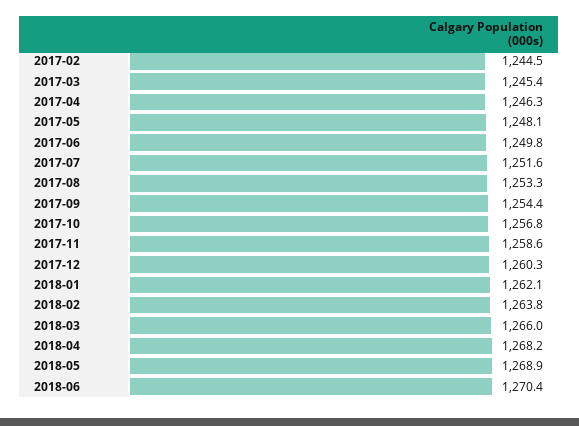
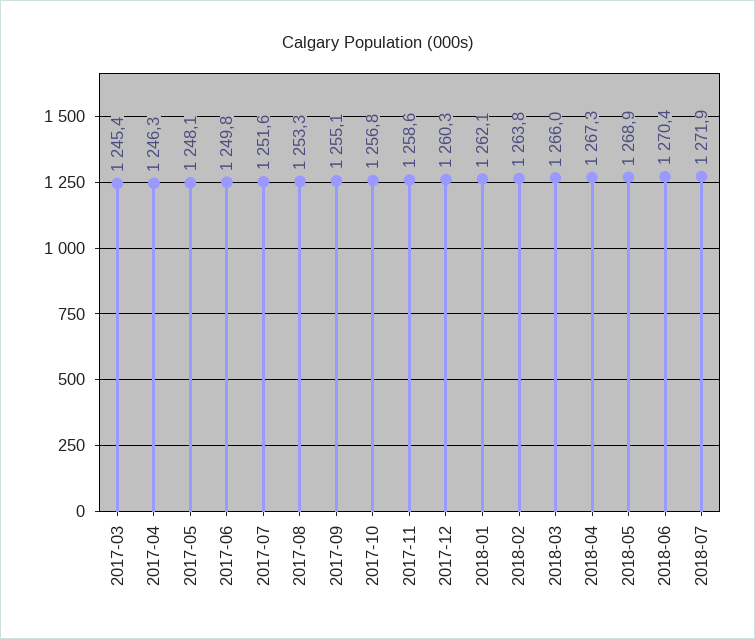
2017-02: 1244.5 -> none
2017-09: 1254.4 -> 1255.1
2018-04: 1268.2 -> 1267.3
2018-07: none -> 1271.9

